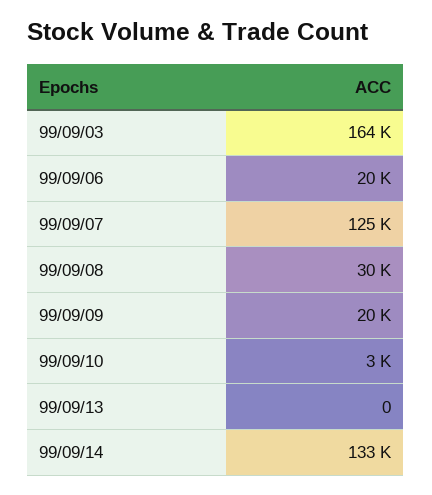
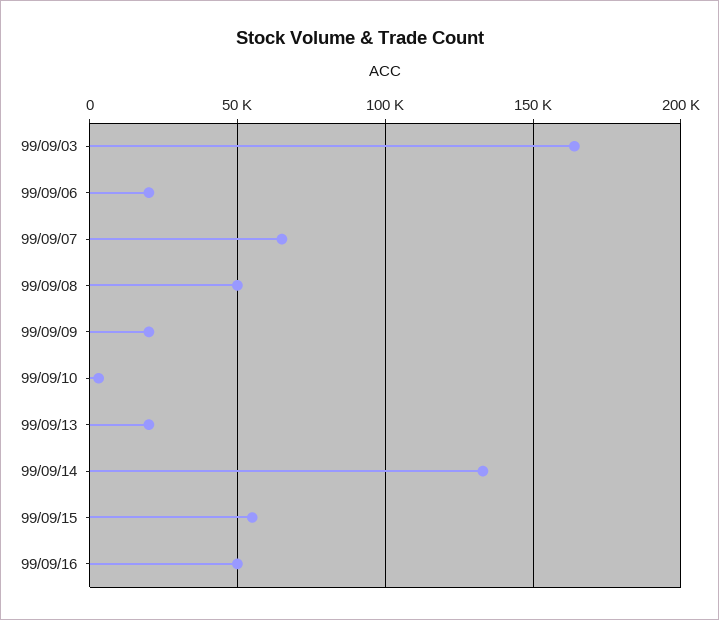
99/09/07: 125000 -> 65000
99/09/08: 30000 -> 50000
99/09/13: 0 -> 20000
99/09/15: none -> 55000
99/09/16: none -> 50000

